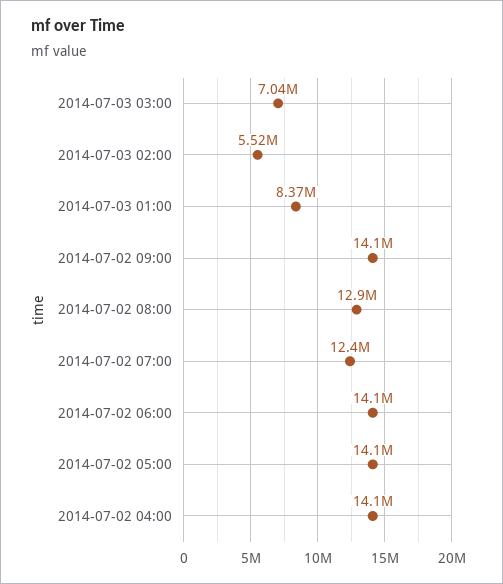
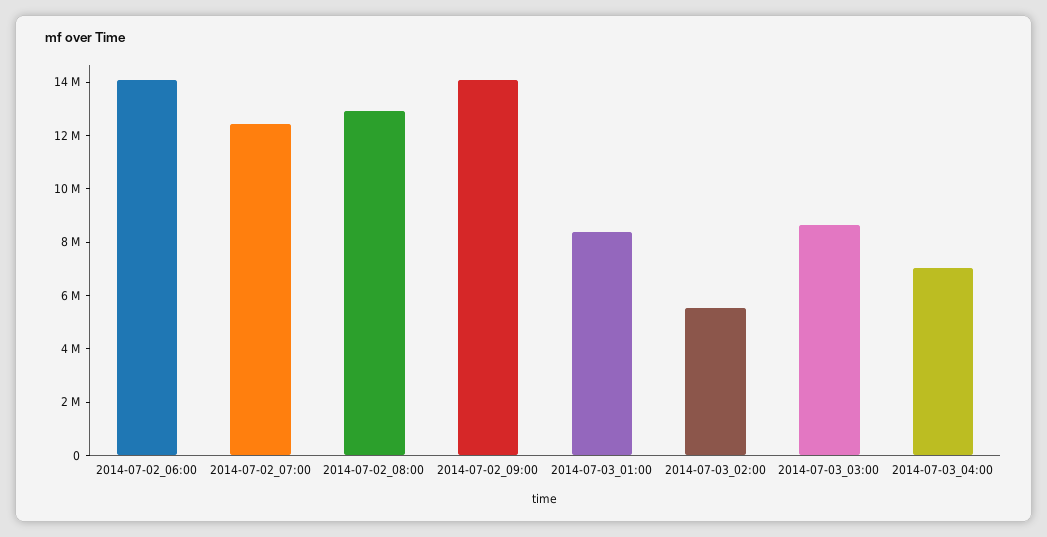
2014-07-03 03:00: 7040000 -> 8500000
2014-07-02 05:00: 14100000 -> none
2014-07-02 04:00: 14100000 -> none
2014-07-03_04:00: none -> 7000000

